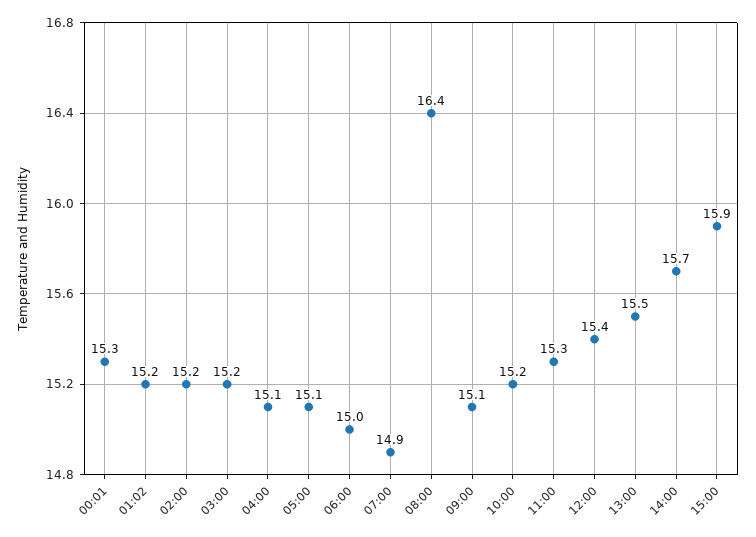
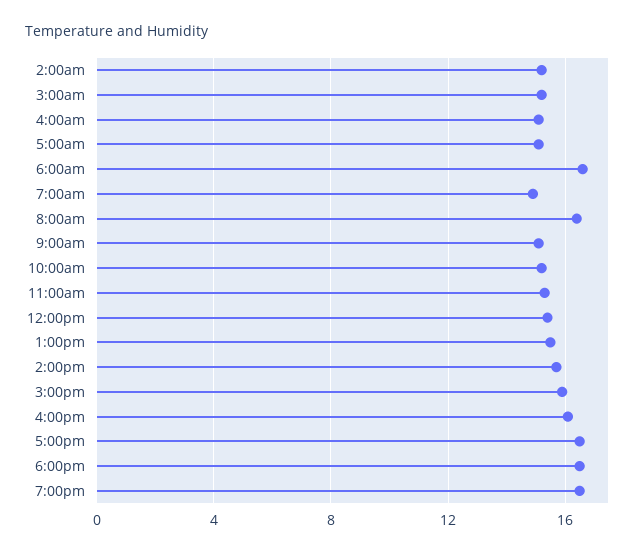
00:01: 15.3 -> none
01:02: 15.2 -> none
06:00: 15 -> 16.5
4:00pm: none -> 16
5:00pm: none -> 16.5
6:00pm: none -> 16.5
7:00pm: none -> 16.5

